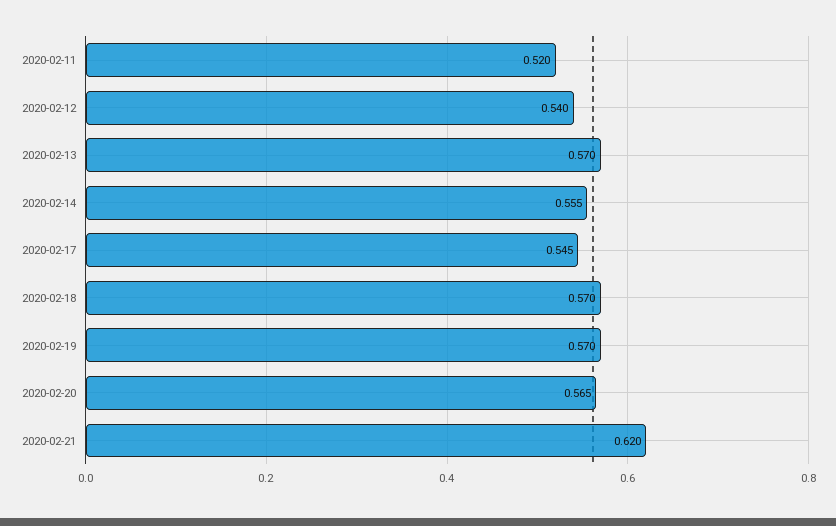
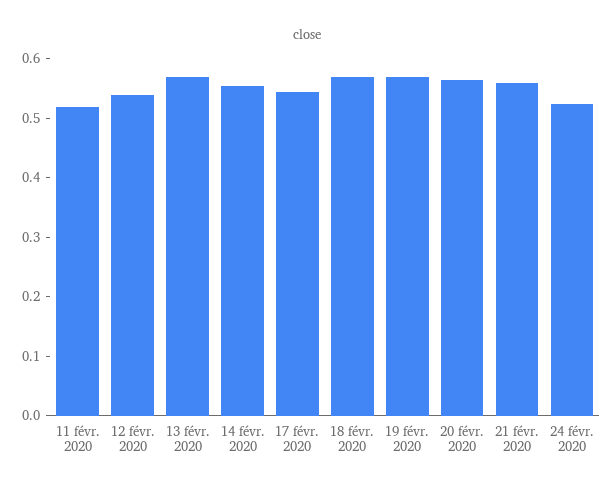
2020-02-21: 0.62 -> 0.56
24 févr. 2020: none -> 0.52

